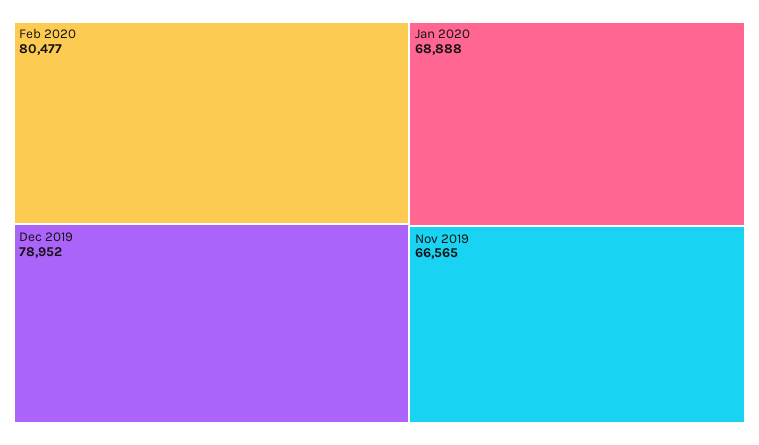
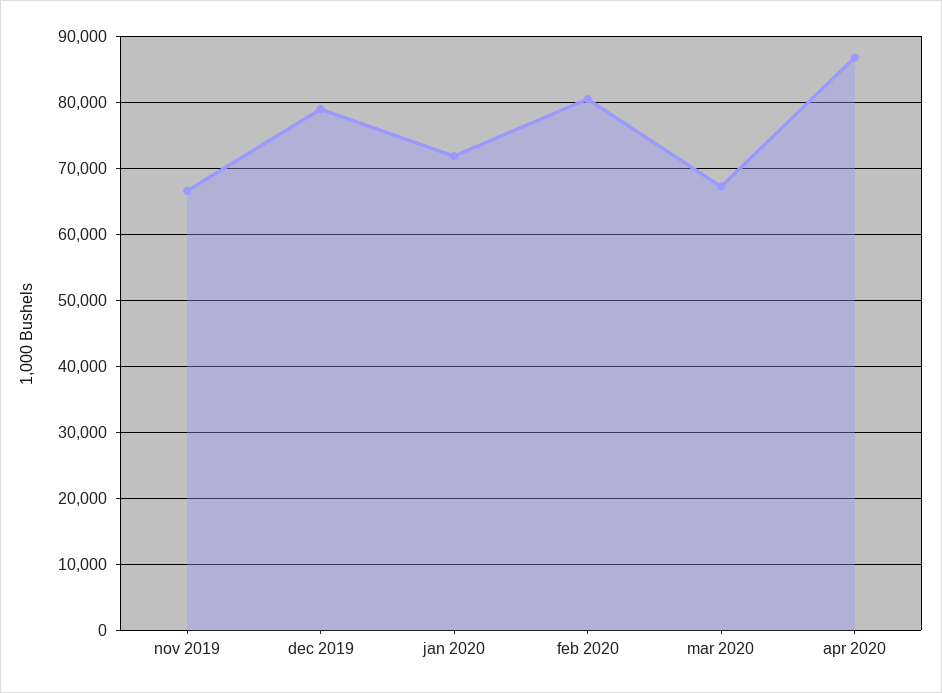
Jan 2020: 68888 -> 72000
mar 2020: none -> 67000
apr 2020: none -> 87000

